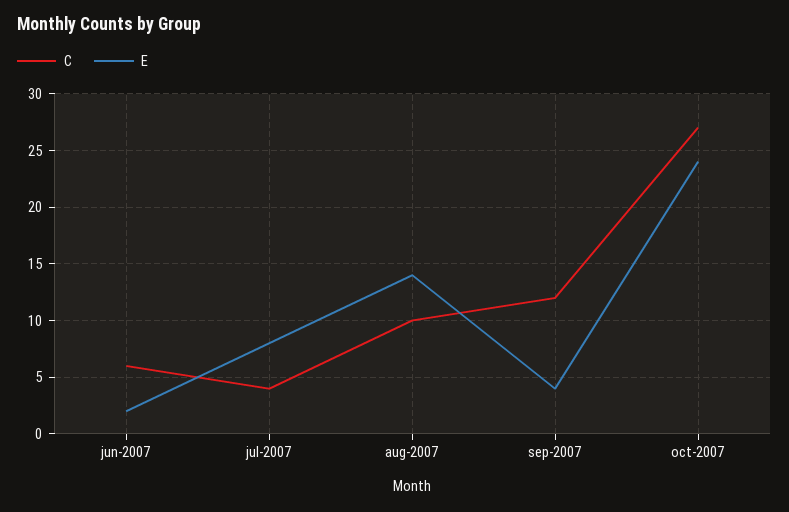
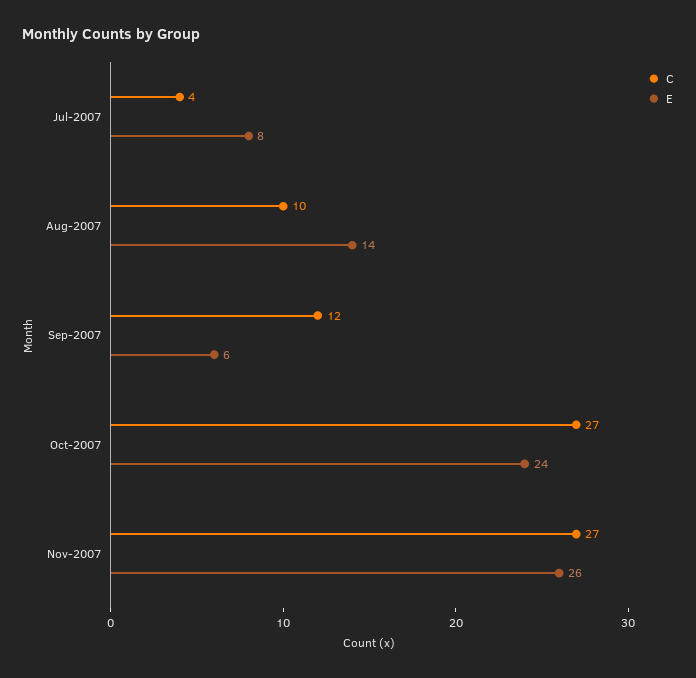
C, jun-2007: 6 -> none
E, jun-2007: 2 -> none
E, sep-2007: 4 -> 6
C, Nov-2007: none -> 27
E, Nov-2007: none -> 26

